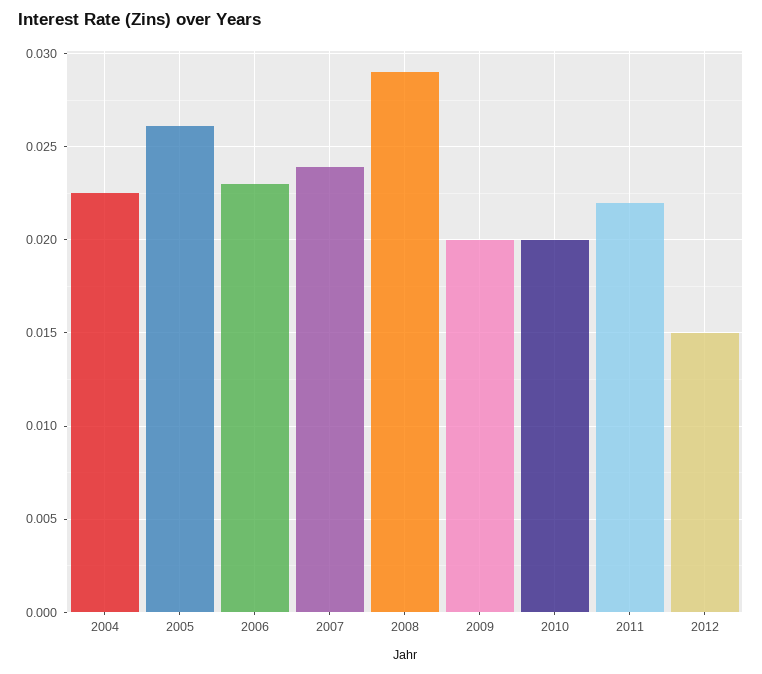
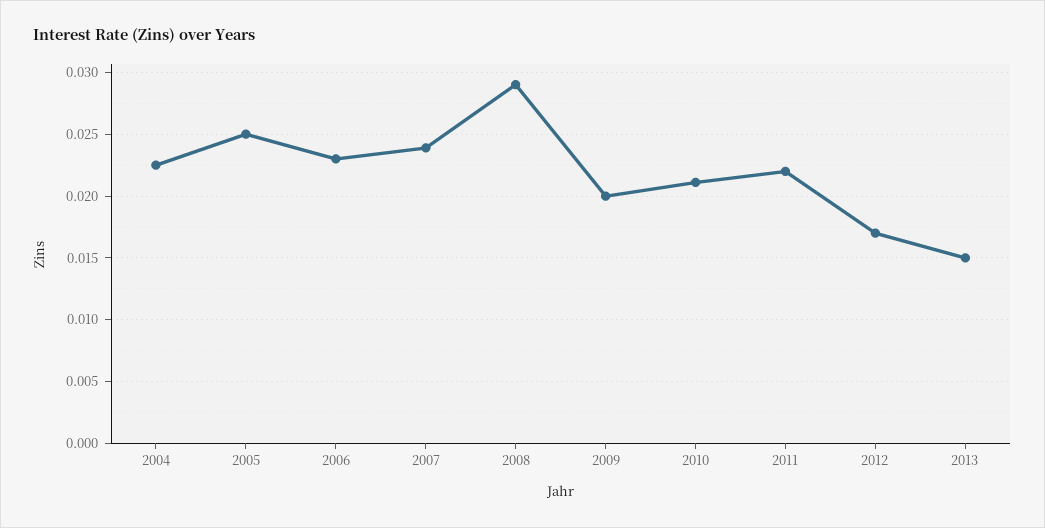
2005: 0.026 -> 0.025
2010: 0.02 -> 0.021
2012: 0.015 -> 0.017
2013: none -> 0.015

